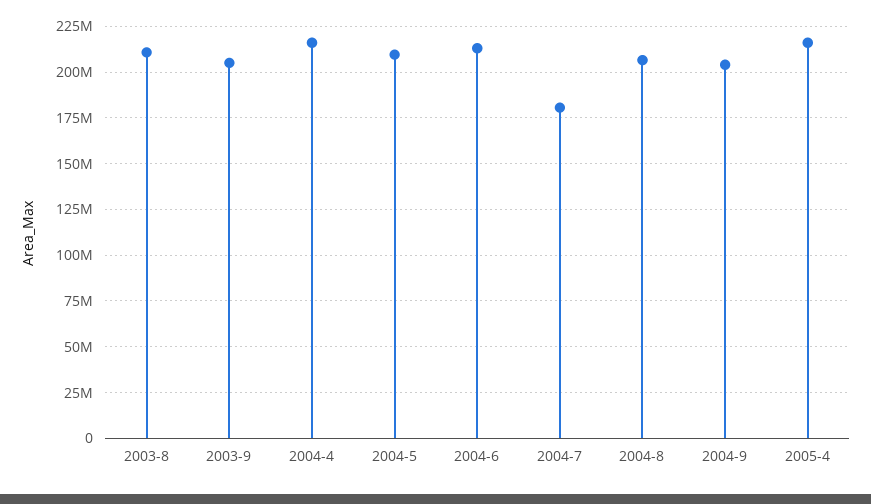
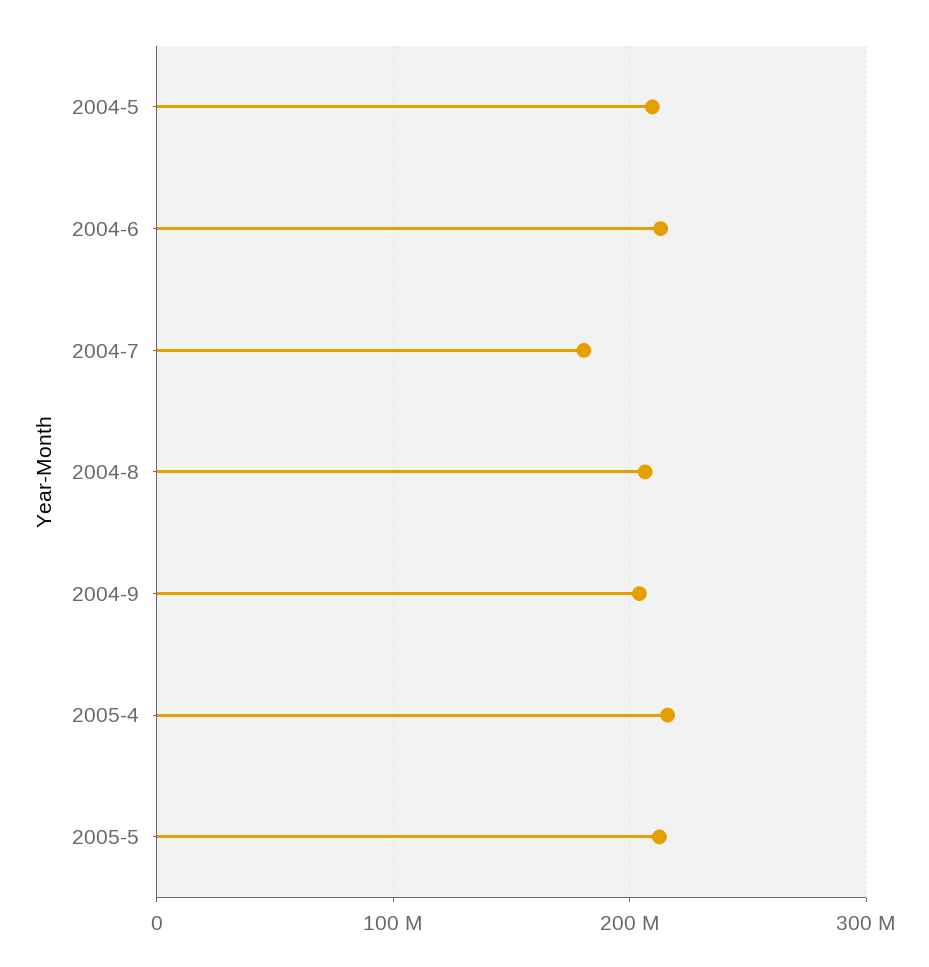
2003-8: 210000000 -> none
2003-9: 205000000 -> none
2004-4: 215000000 -> none
2005-5: none -> 210000000

